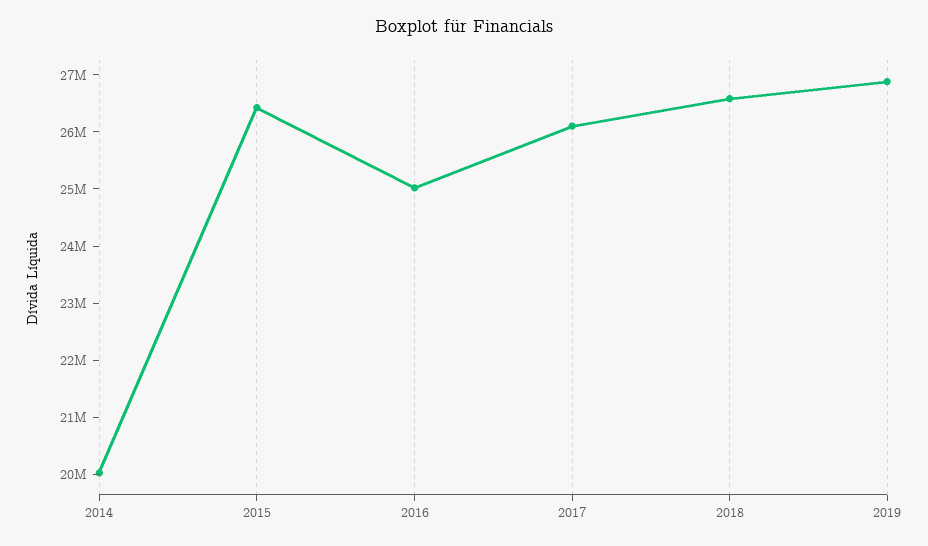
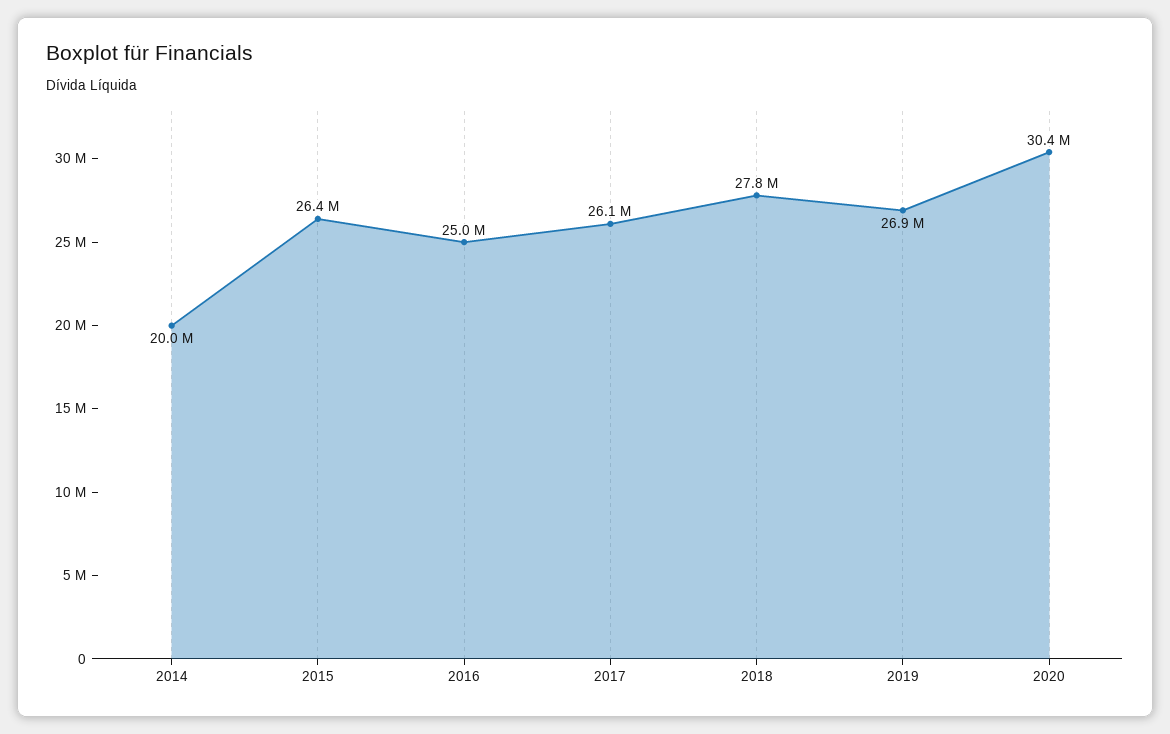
2018: 26600000 -> 27800000
2020: none -> 30400000

